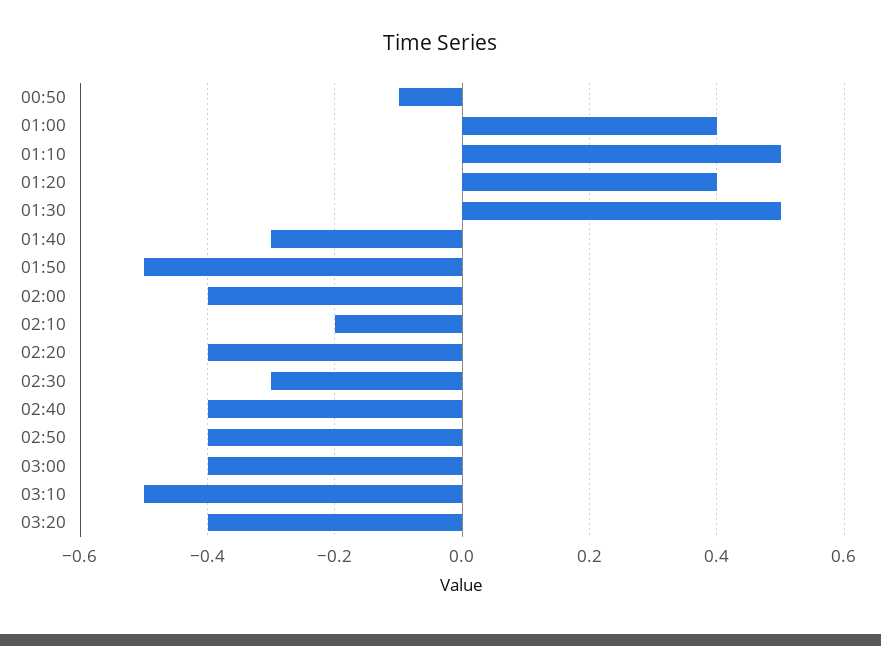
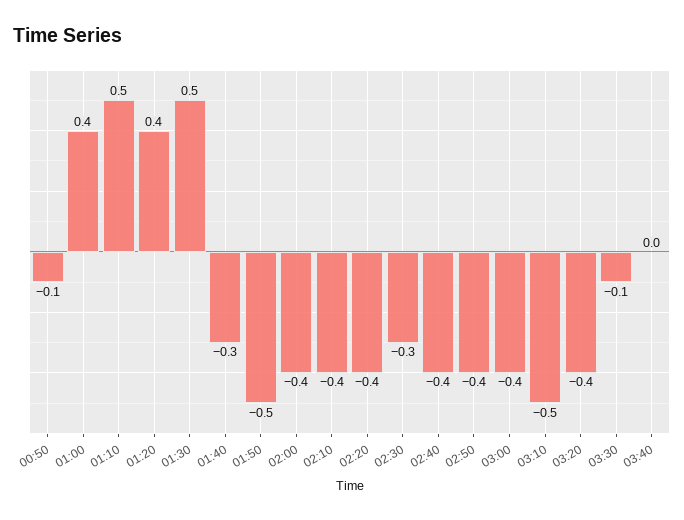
02:10: -0.2 -> -0.4
03:30: none -> -0.1
03:40: none -> 0

